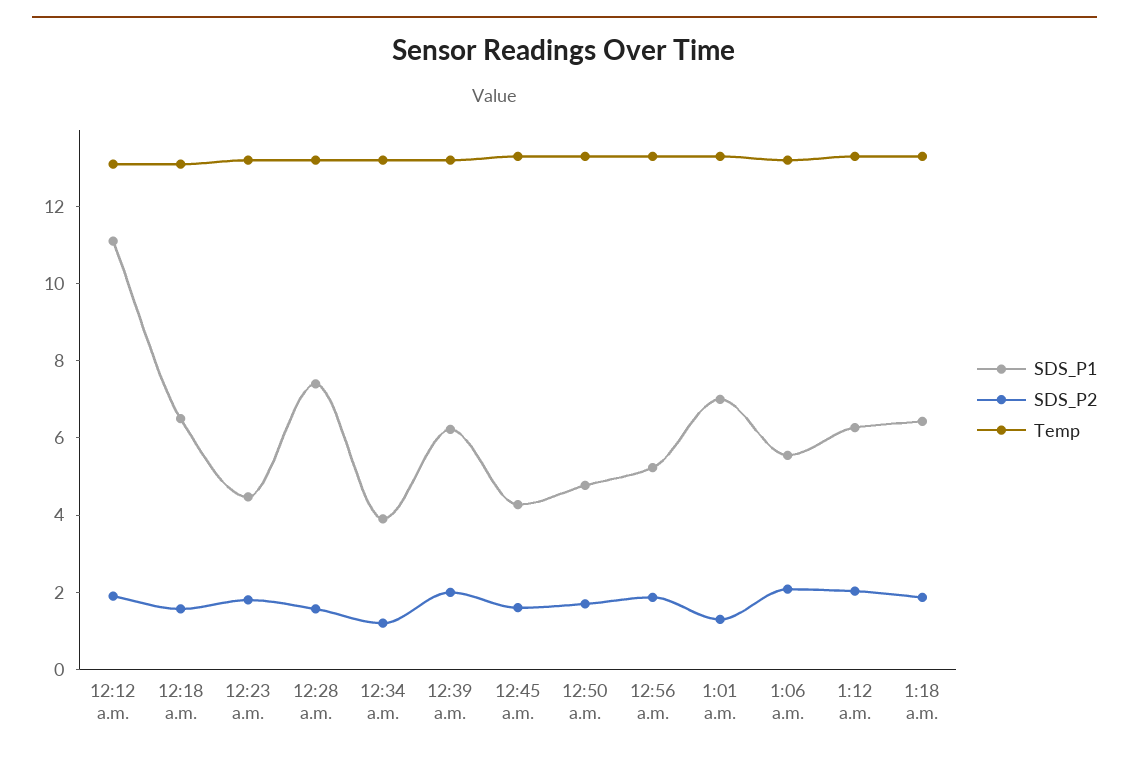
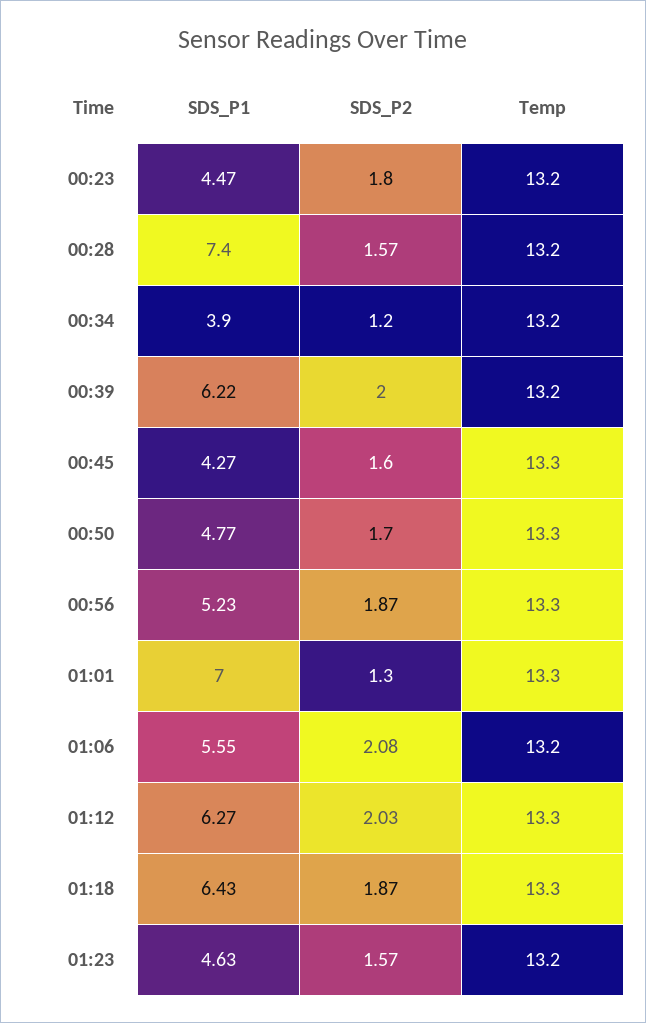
SDS_P1, 12:12 a.m.: 11 -> none
SDS_P2, 12:12 a.m.: 2 -> none
Temp, 12:12 a.m.: 13 -> none
SDS_P1, 12:18 a.m.: 6.5 -> none
SDS_P2, 12:18 a.m.: 1.5 -> none
Temp, 12:18 a.m.: 13 -> none
SDS_P1, 01:23: none -> 4.63
SDS_P2, 01:23: none -> 1.57
Temp, 01:23: none -> 13.2

